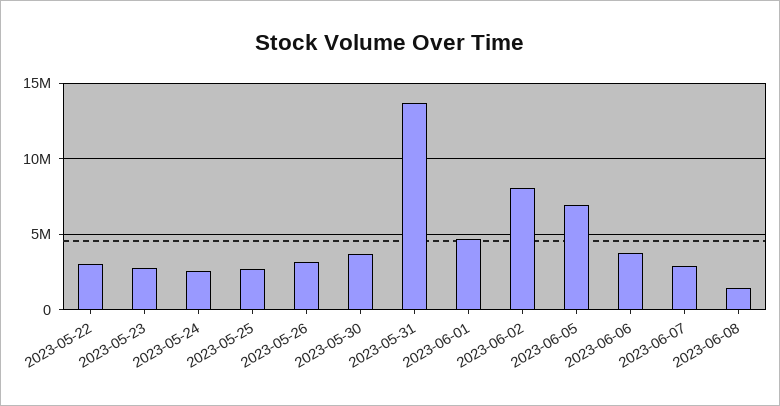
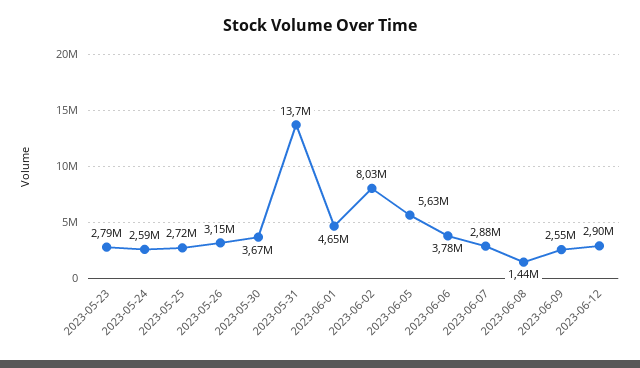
2023-05-22: 3000000 -> none
2023-06-05: 7000000 -> 5630000
2023-06-09: none -> 2550000
2023-06-12: none -> 2900000

